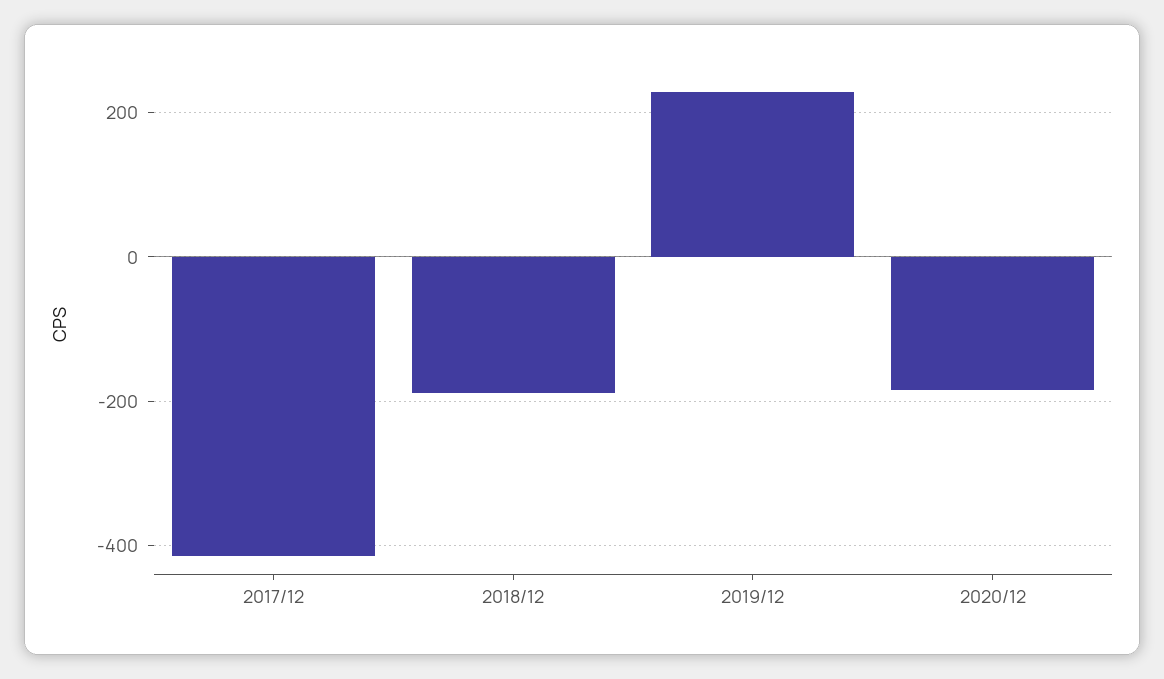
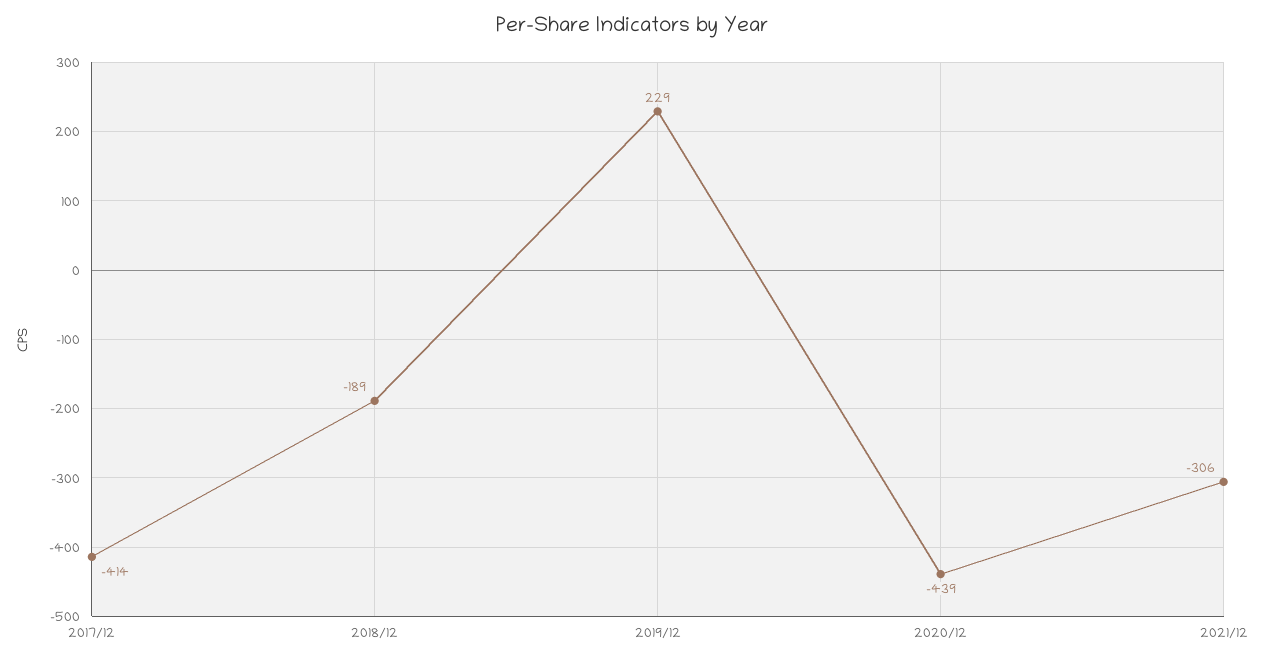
2020/12: -180 -> -439
2021/12: none -> -306

